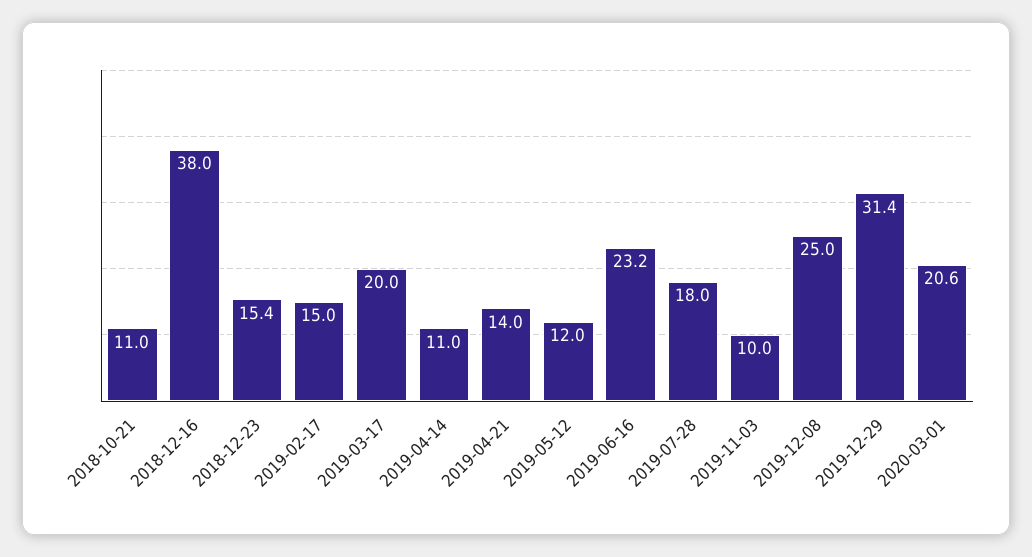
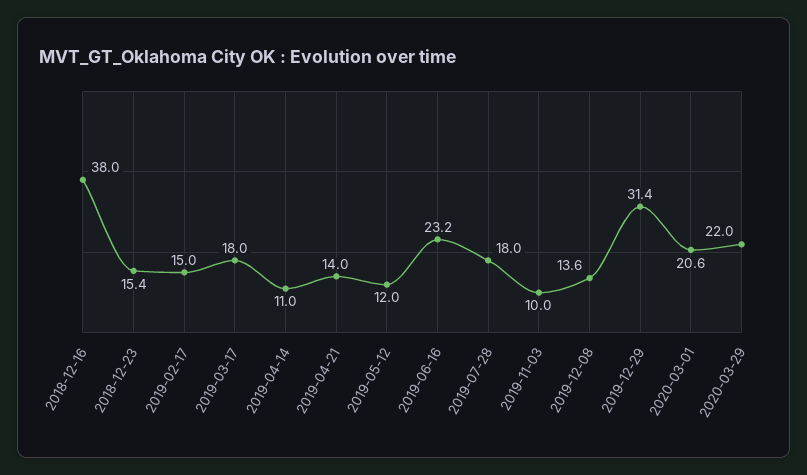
2018-10-21: 11 -> none
2019-03-17: 20 -> 18
2019-12-08: 25 -> 13.6
2020-03-29: none -> 22

